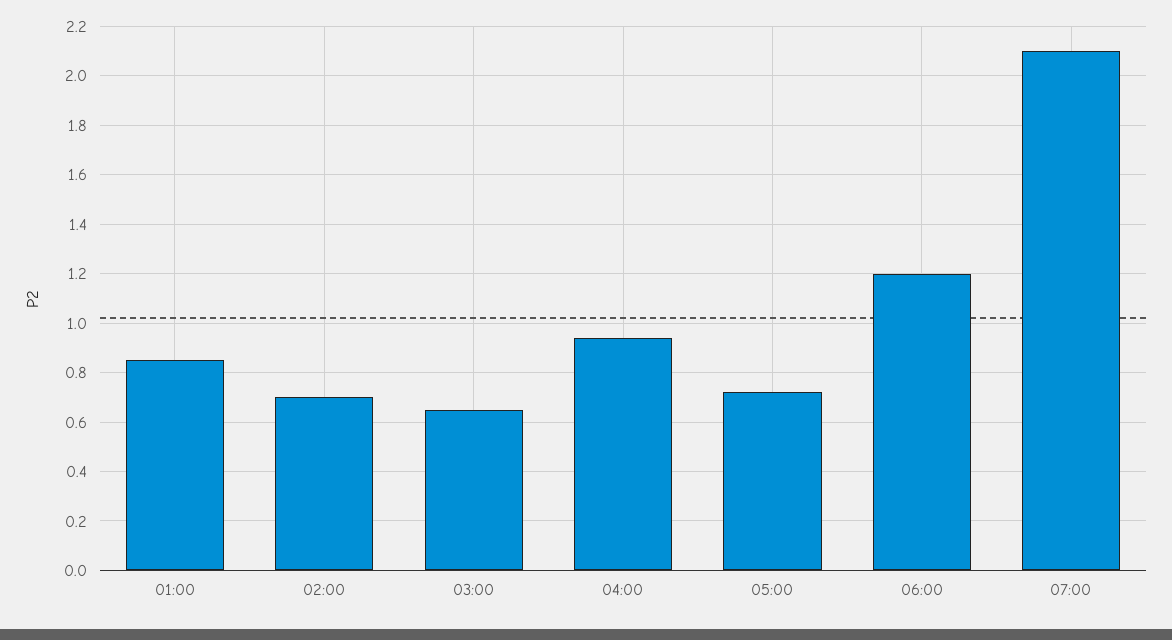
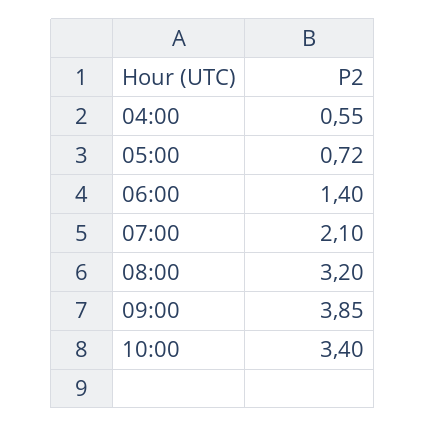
01:00: 0.85 -> none
02:00: 0.7 -> none
03:00: 0.65 -> none
04:00: 0.95 -> 0.55
06:00: 1.2 -> 1.4
08:00: none -> 3.2
09:00: none -> 3.85
10:00: none -> 3.4

